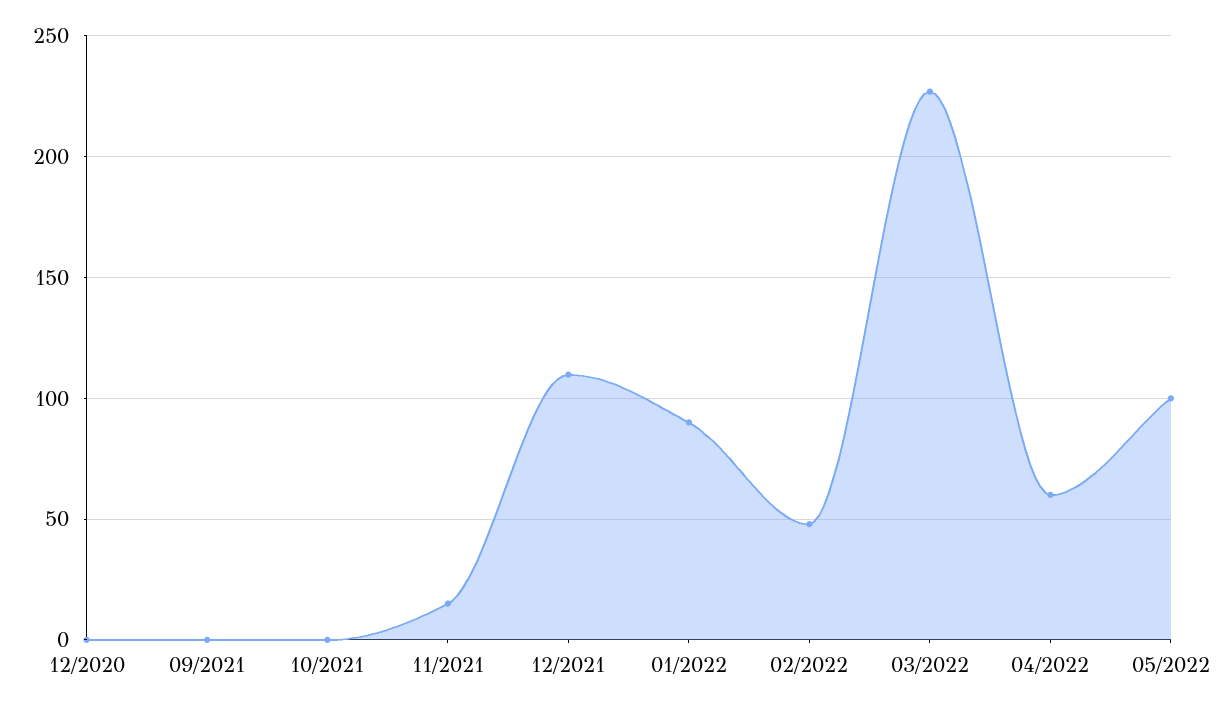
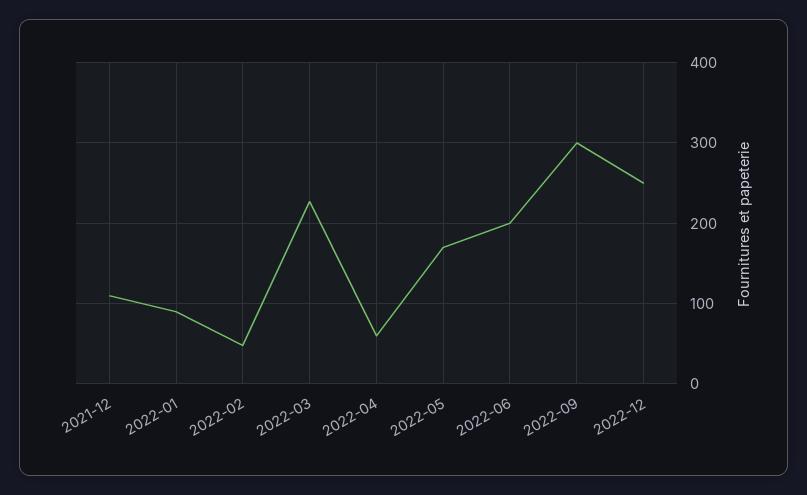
12/2020: 0 -> none
09/2021: 0 -> none
10/2021: 0 -> none
11/2021: 15 -> none
05/2022: 100 -> 170
2022-06: none -> 200
2022-09: none -> 300
2022-12: none -> 250

